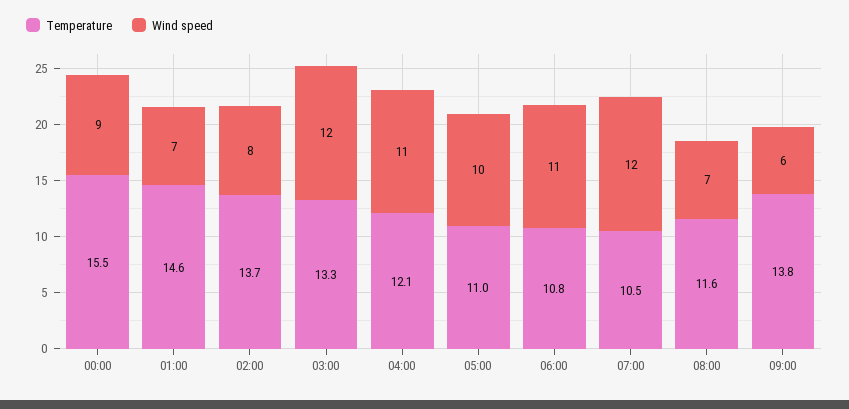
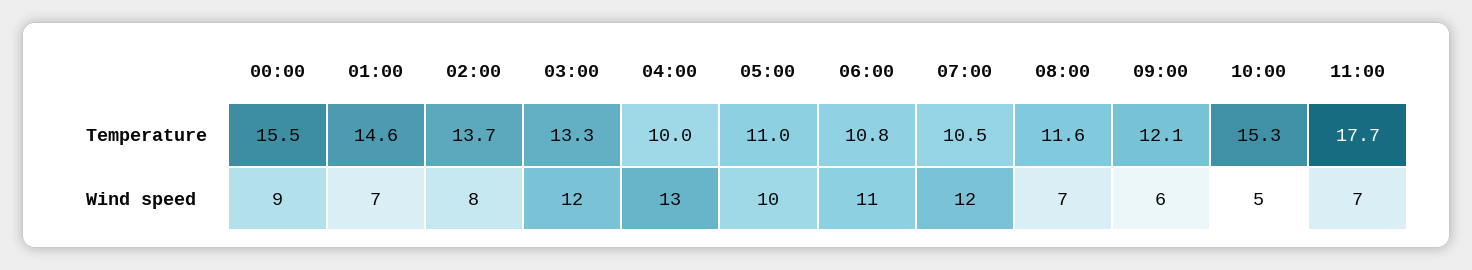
Temperature, 04:00: 12.1 -> 10
Wind speed, 04:00: 11 -> 13
Temperature, 09:00: 13.8 -> 12.1
Temperature, 10:00: none -> 15.3
Temperature, 11:00: none -> 17.7
Wind speed, 10:00: none -> 5
Wind speed, 11:00: none -> 7

